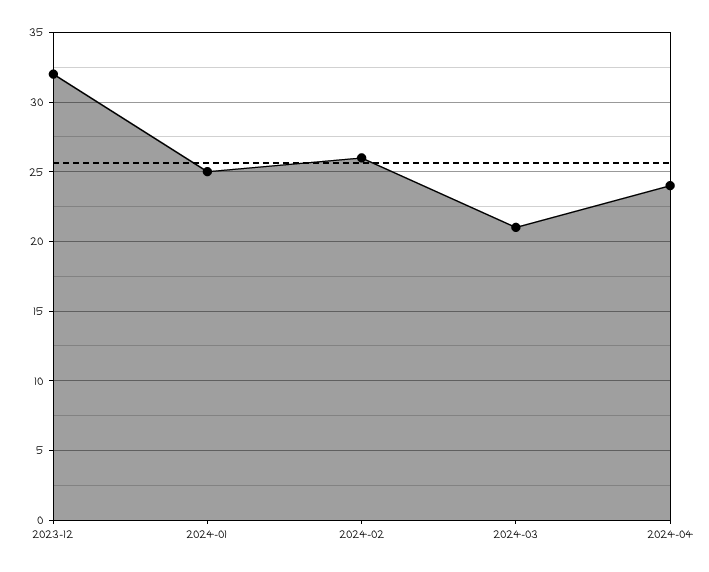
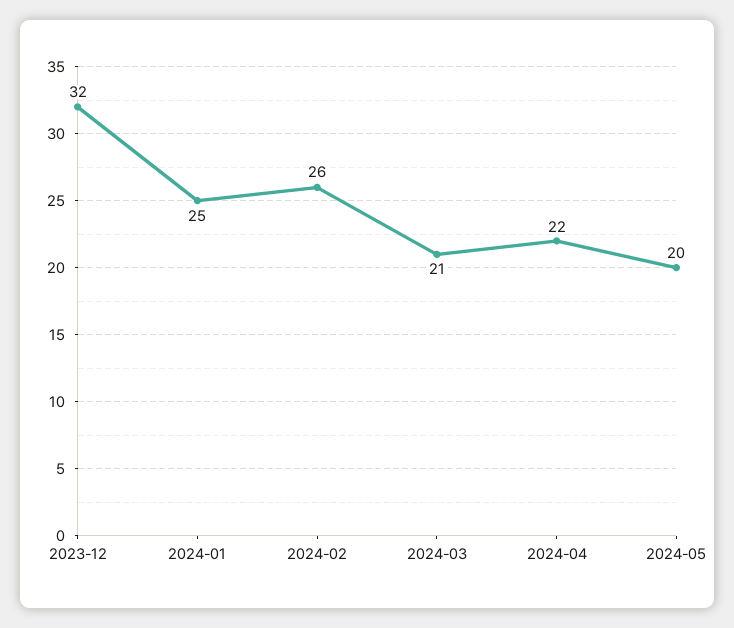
2024-04: 24 -> 22
2024-05: none -> 20

